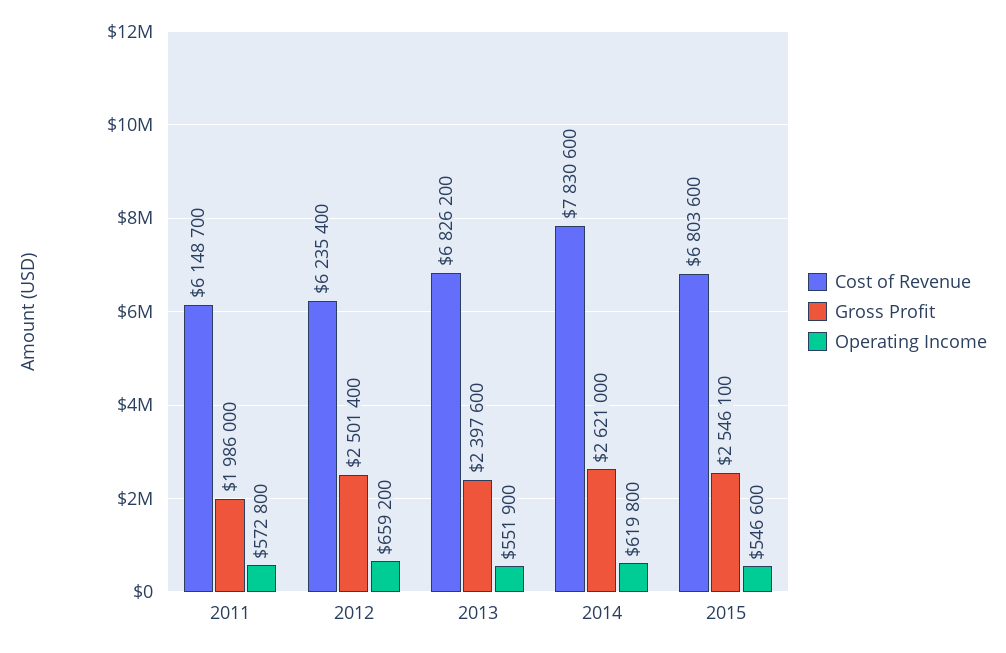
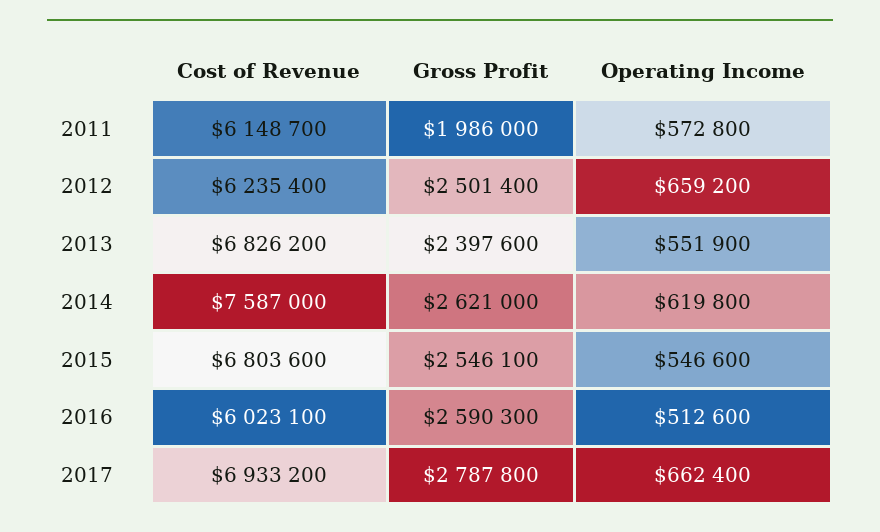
Cost of Revenue, 2014: 7830600 -> 7587000
Cost of Revenue, 2016: none -> 6023100
Gross Profit, 2016: none -> 2590300
Operating Income, 2016: none -> 512600
Cost of Revenue, 2017: none -> 6933200
Gross Profit, 2017: none -> 2787800
Operating Income, 2017: none -> 662400

